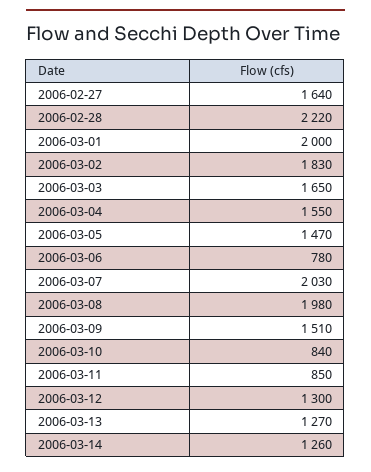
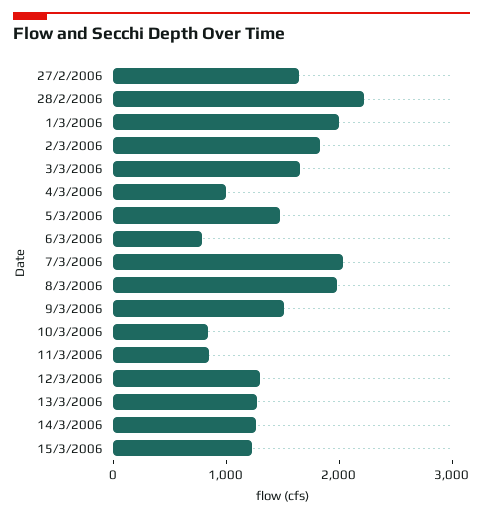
2006-03-04: 1550 -> 1000
15/3/2006: none -> 1200

